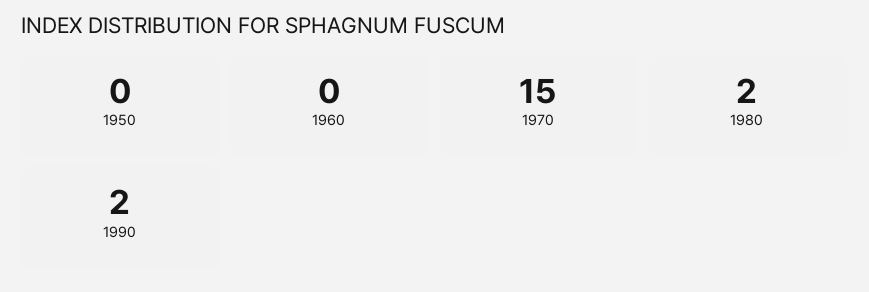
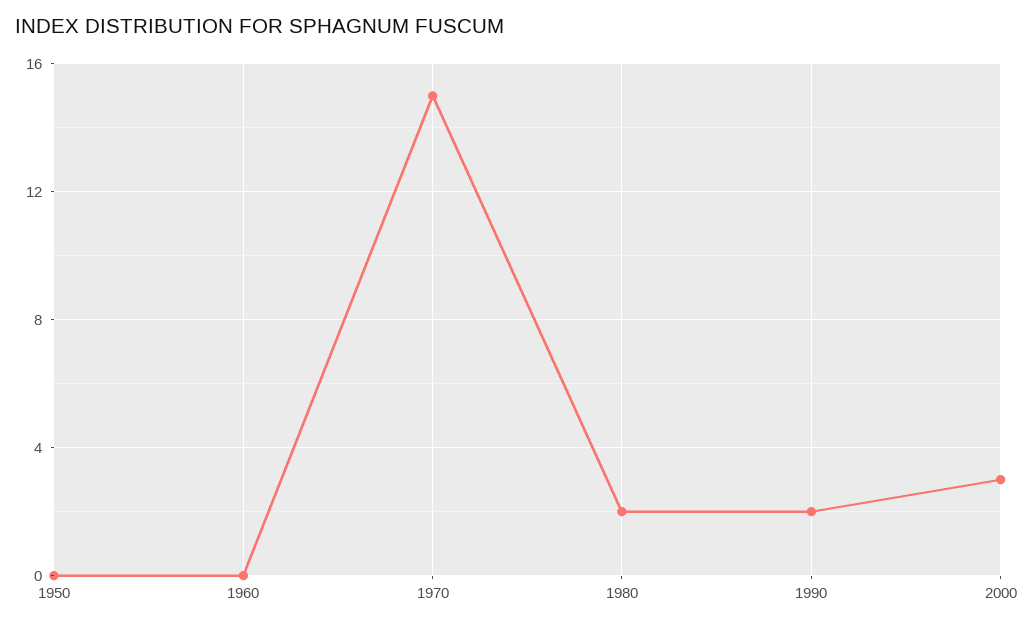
2000: none -> 3

